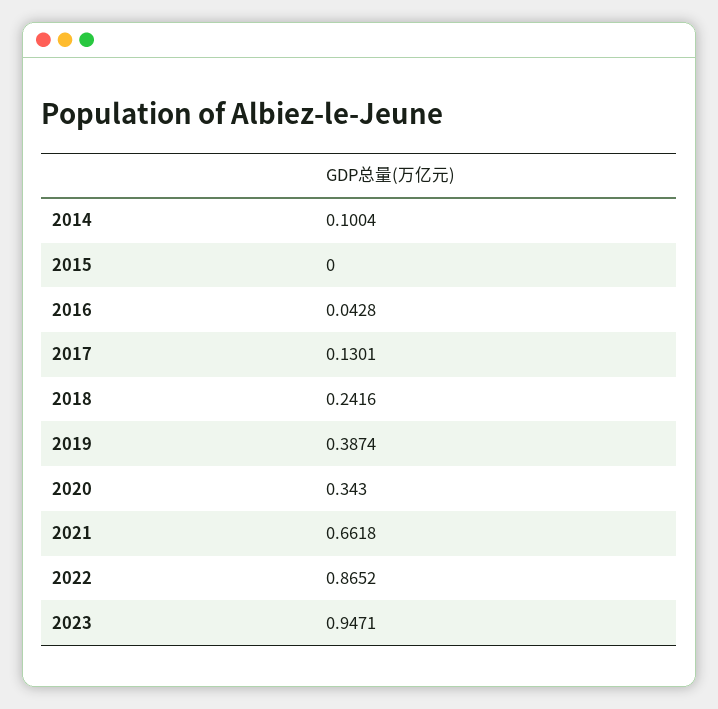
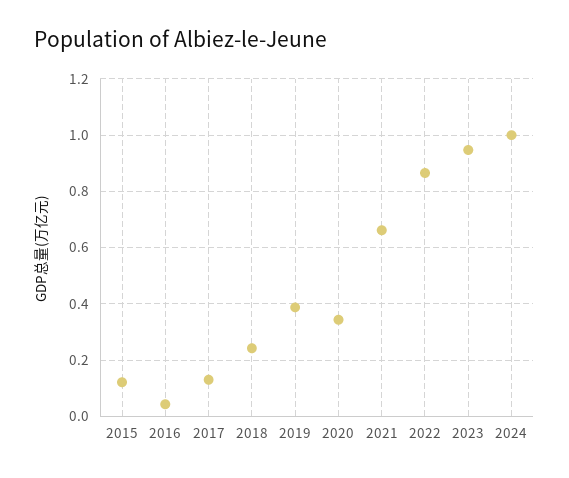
2014: 0.1004 -> none
2015: 0 -> 0.125
2024: none -> 1

